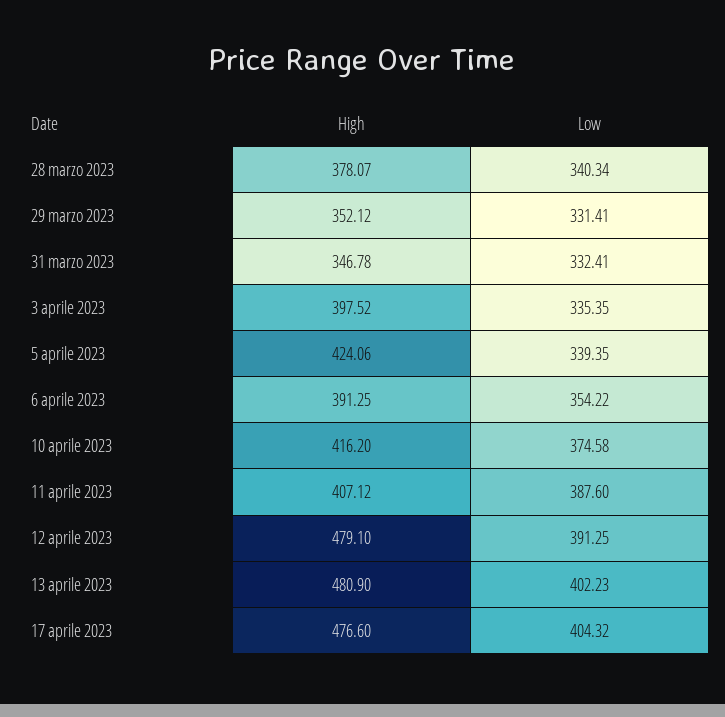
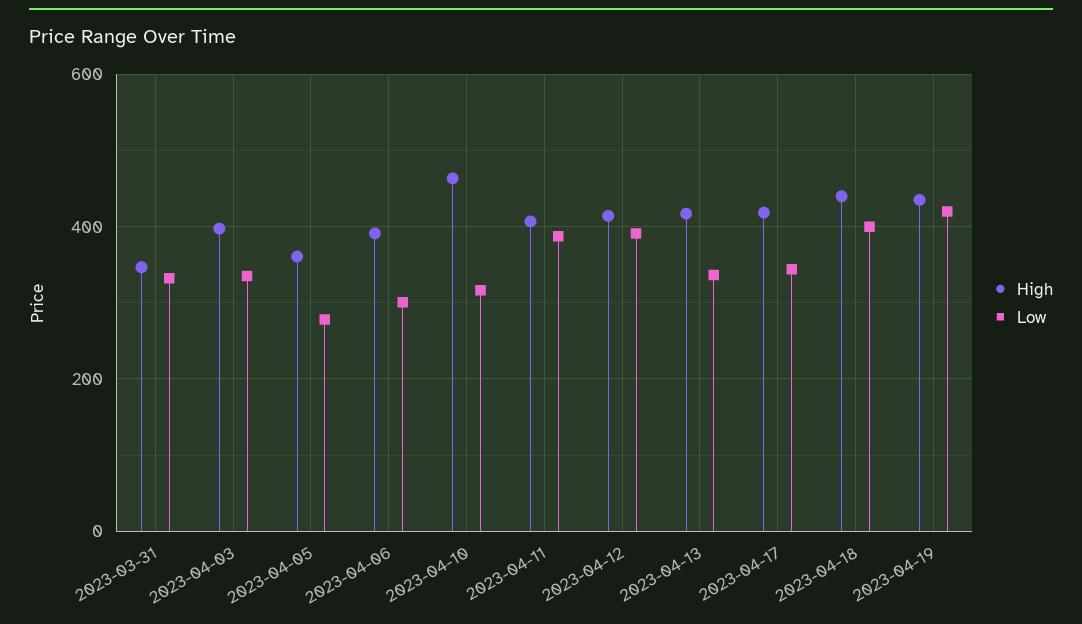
High, 28 marzo 2023: 378.07 -> none
Low, 28 marzo 2023: 340.34 -> none
High, 29 marzo 2023: 352.12 -> none
Low, 29 marzo 2023: 331.41 -> none
High, 5 aprile 2023: 424.06 -> 360
Low, 5 aprile 2023: 339.35 -> 280
Low, 6 aprile 2023: 354.22 -> 300
High, 10 aprile 2023: 416.2 -> 460
Low, 10 aprile 2023: 374.58 -> 320
High, 12 aprile 2023: 479.1 -> 420
High, 13 aprile 2023: 480.9 -> 420
Low, 13 aprile 2023: 402.23 -> 340
High, 17 aprile 2023: 476.6 -> 420
Low, 17 aprile 2023: 404.32 -> 340
High, 2023-04-18: none -> 440
Low, 2023-04-18: none -> 400
High, 2023-04-19: none -> 440
Low, 2023-04-19: none -> 420

